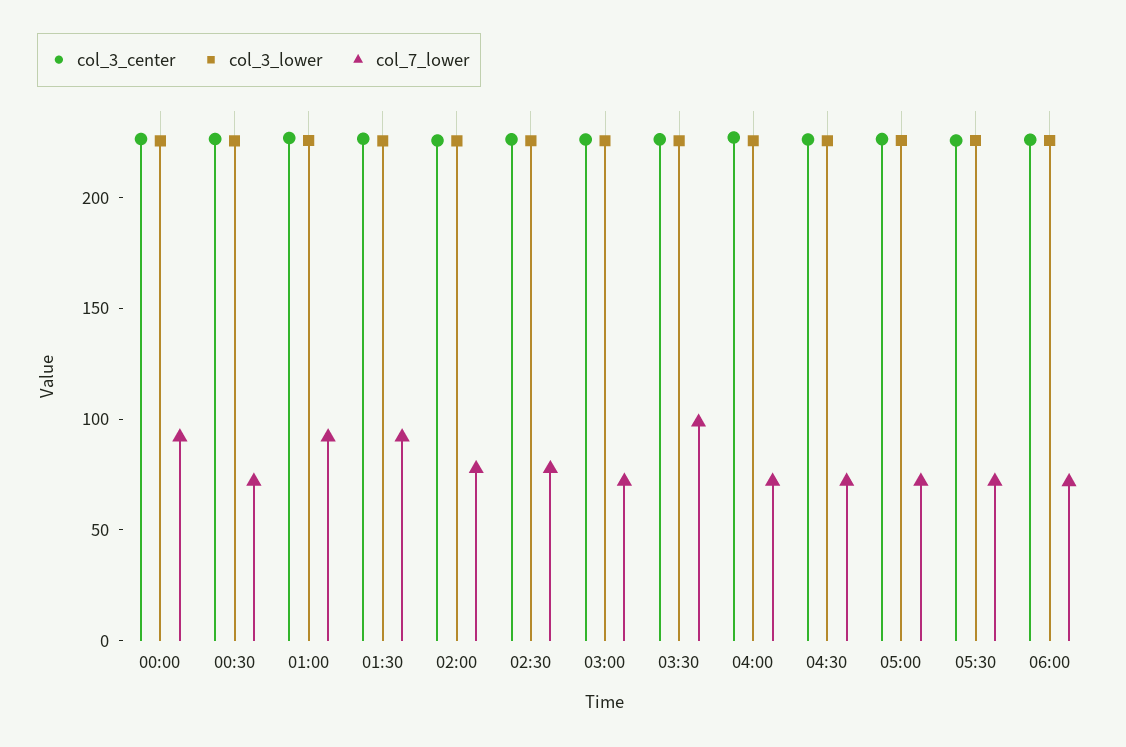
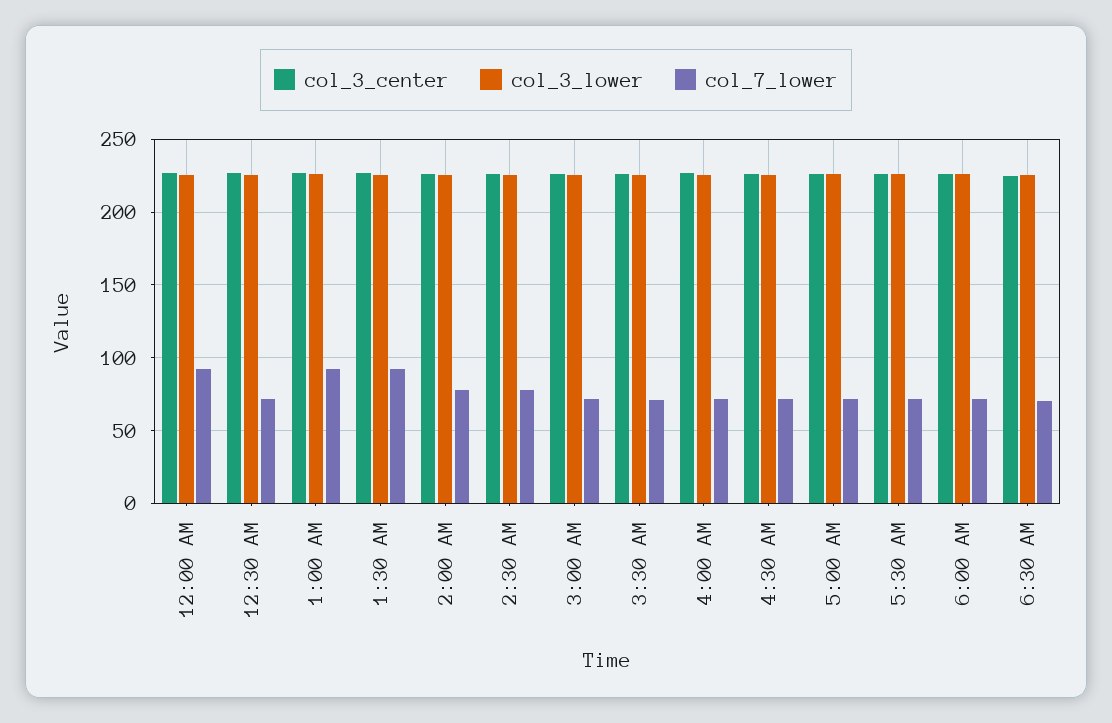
col_7_lower, 03:30: 100 -> 70
col_3_center, 6:30 AM: none -> 225
col_3_lower, 6:30 AM: none -> 225
col_7_lower, 6:30 AM: none -> 70

